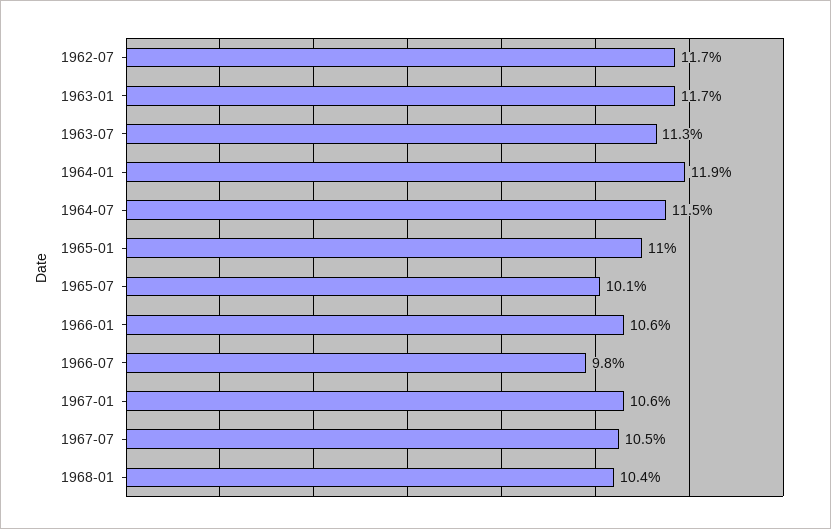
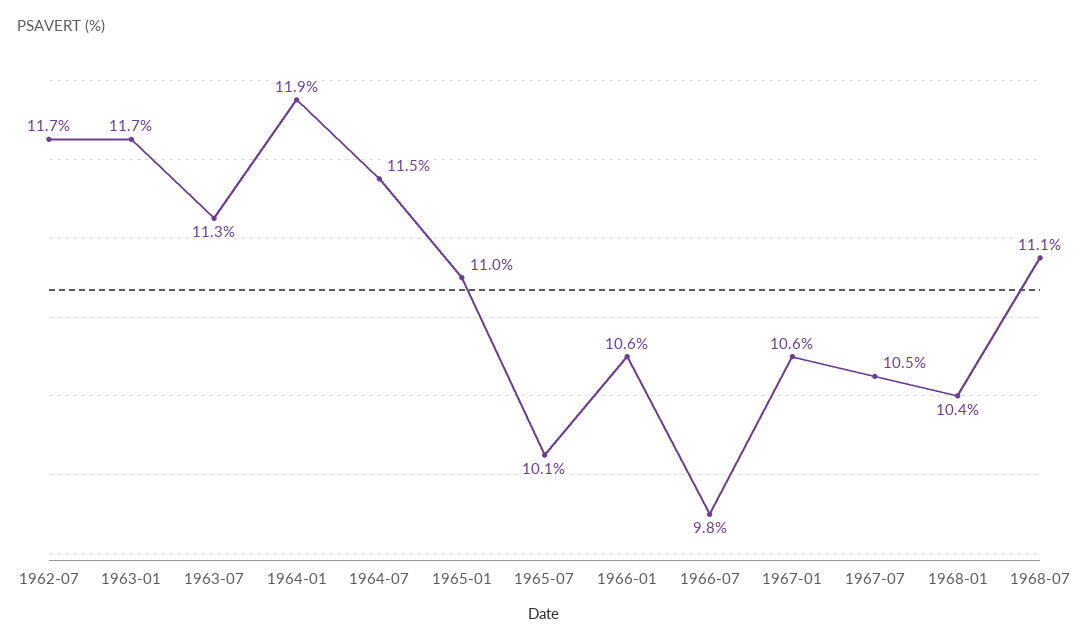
1968-07: none -> 11.1

